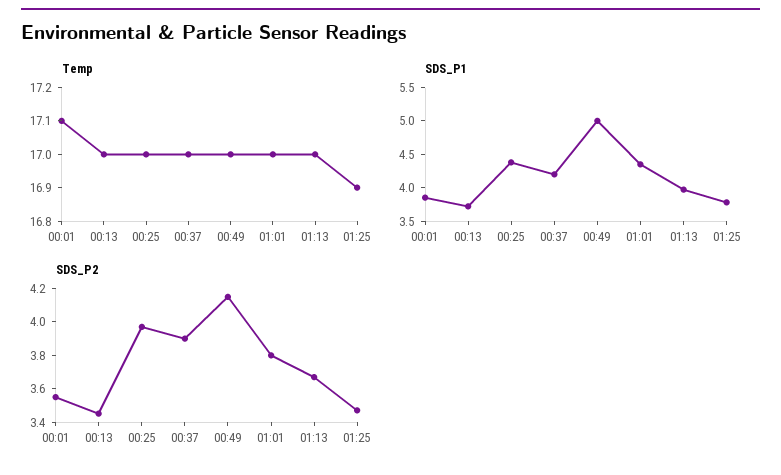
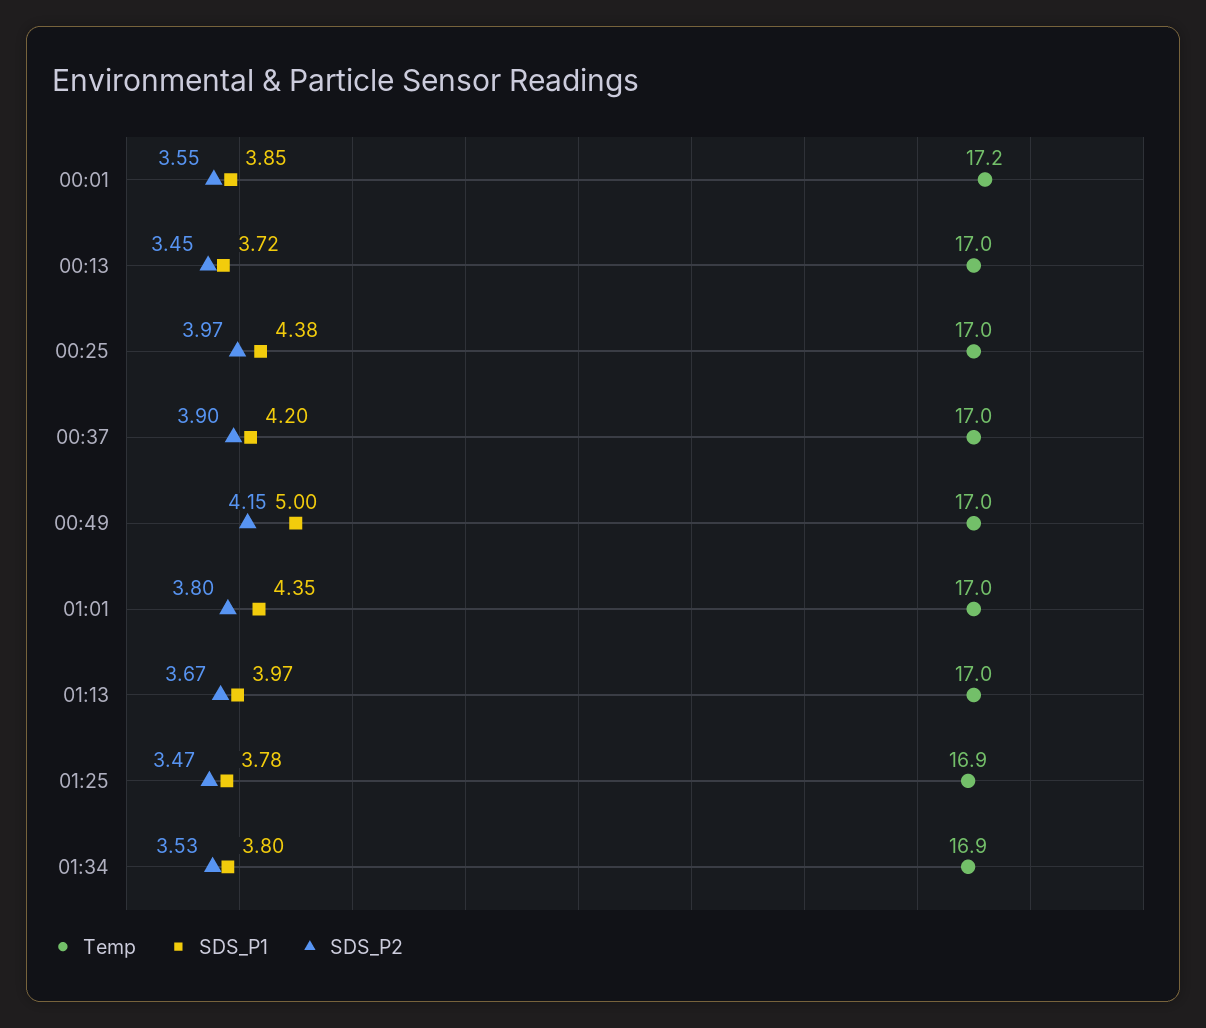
Temp, 00:01: 17.1 -> 17.2
Temp, 01:34: none -> 16.9
SDS_P1, 01:34: none -> 3.8
SDS_P2, 01:34: none -> 3.53

